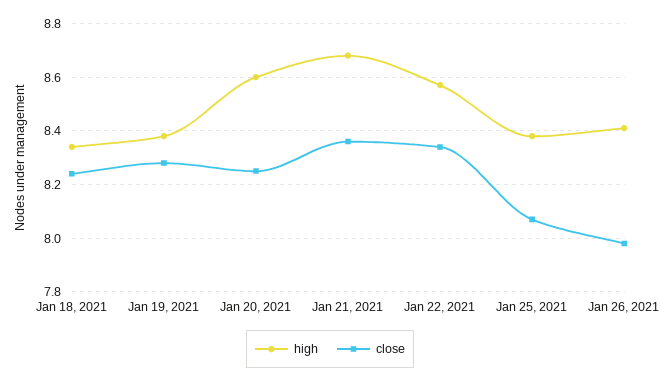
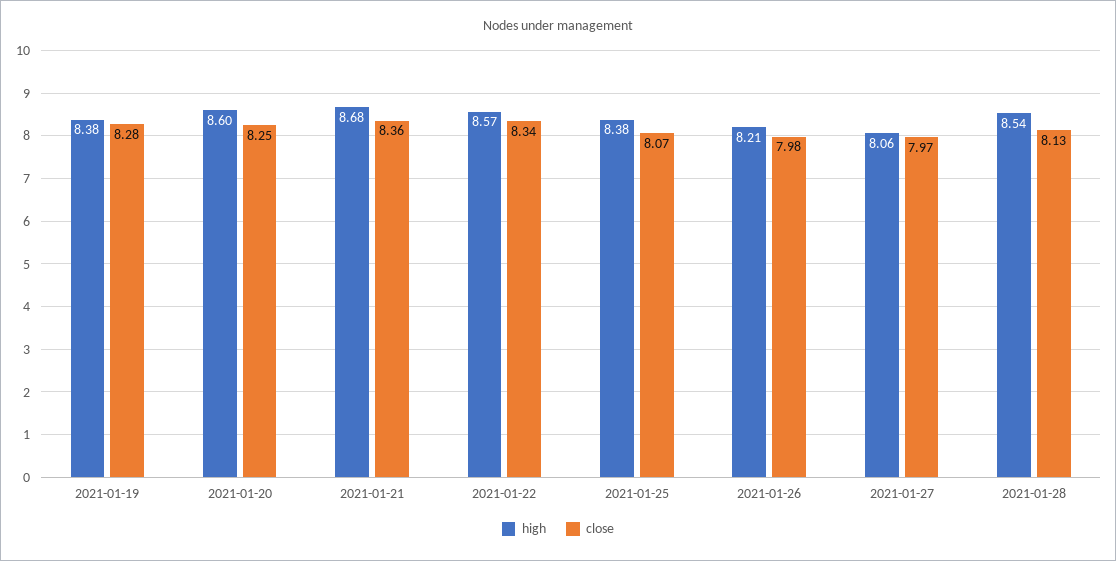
high, Jan 18, 2021: 8.35 -> none
close, Jan 18, 2021: 8.25 -> none
high, Jan 26, 2021: 8.4 -> 8.21
high, 2021-01-27: none -> 8.06
close, 2021-01-27: none -> 7.97
high, 2021-01-28: none -> 8.54
close, 2021-01-28: none -> 8.13

